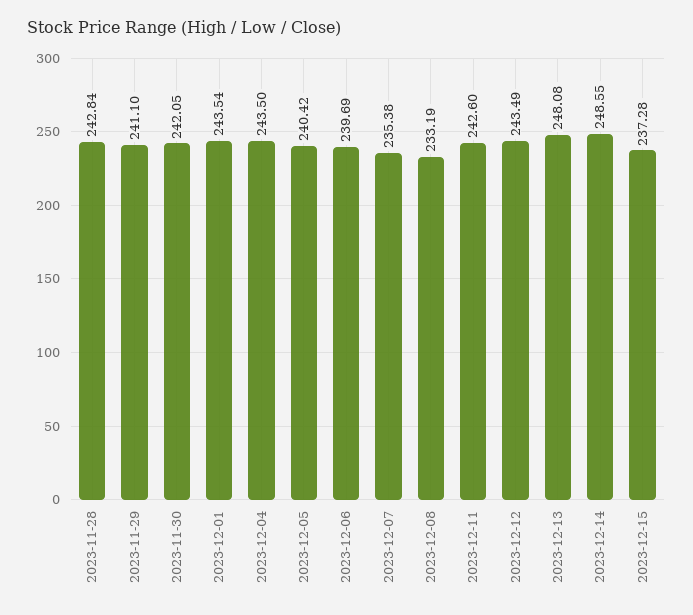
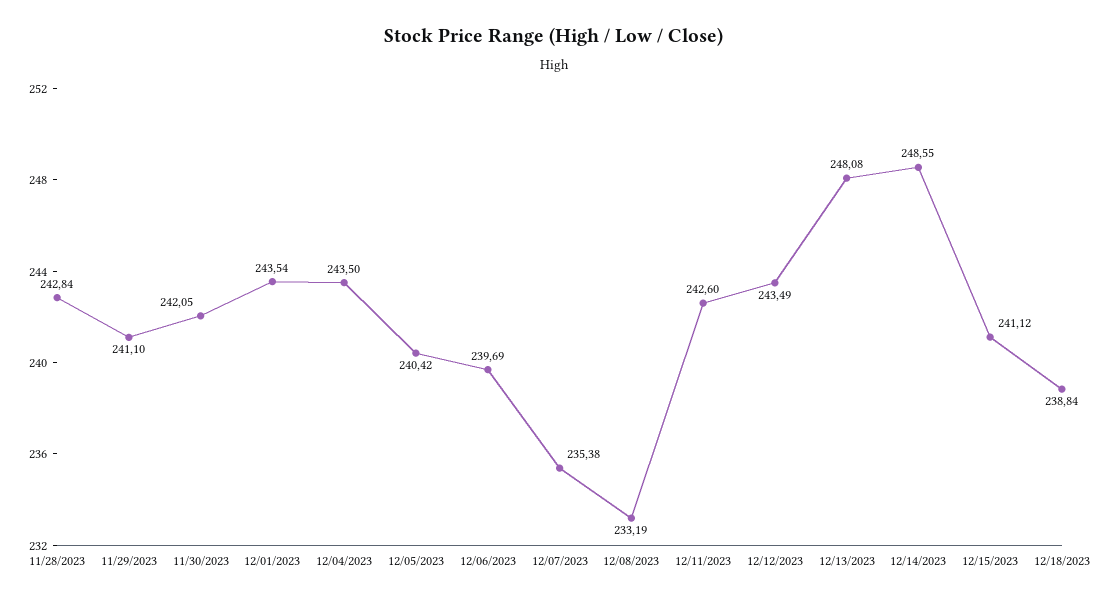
2023-12-15: 237.28 -> 241.12
12/18/2023: none -> 238.84

